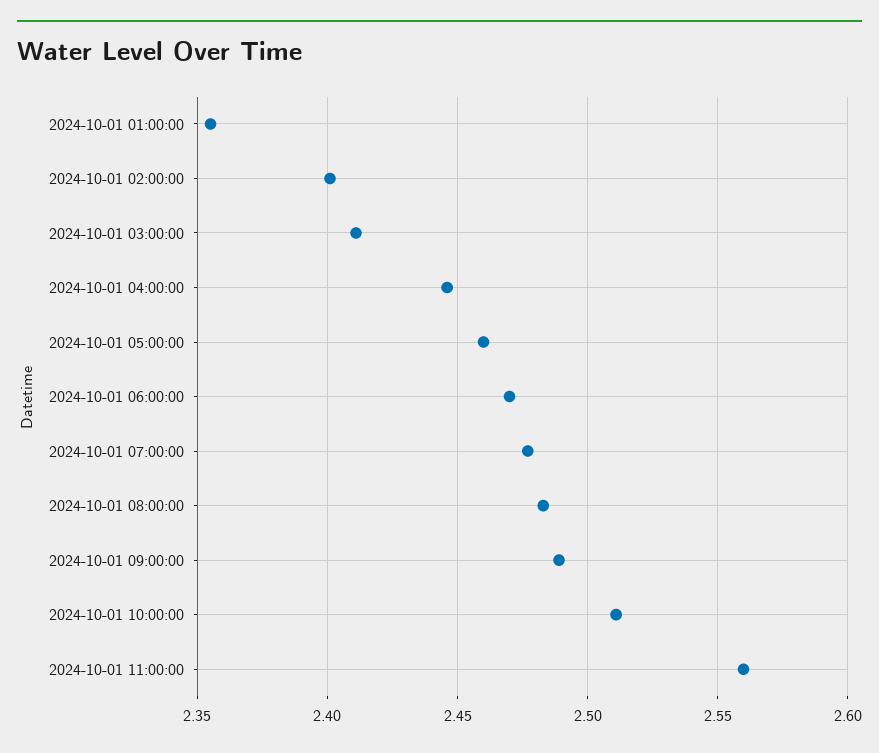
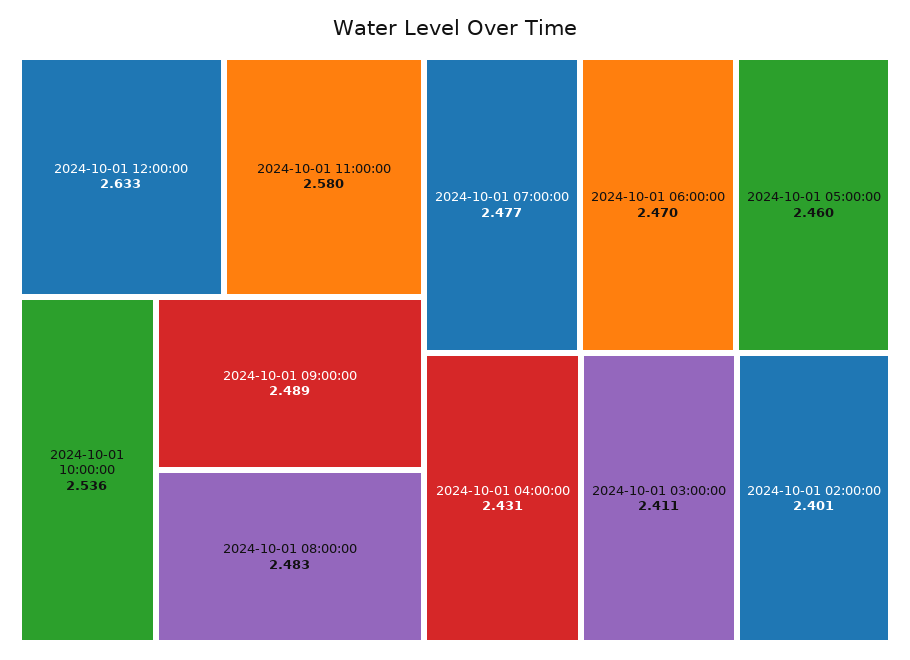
2024-10-01 01:00:00: 2.355 -> none
2024-10-01 04:00:00: 2.445 -> 2.431
2024-10-01 10:00:00: 2.51 -> 2.536
2024-10-01 11:00:00: 2.56 -> 2.58
2024-10-01 12:00:00: none -> 2.633

